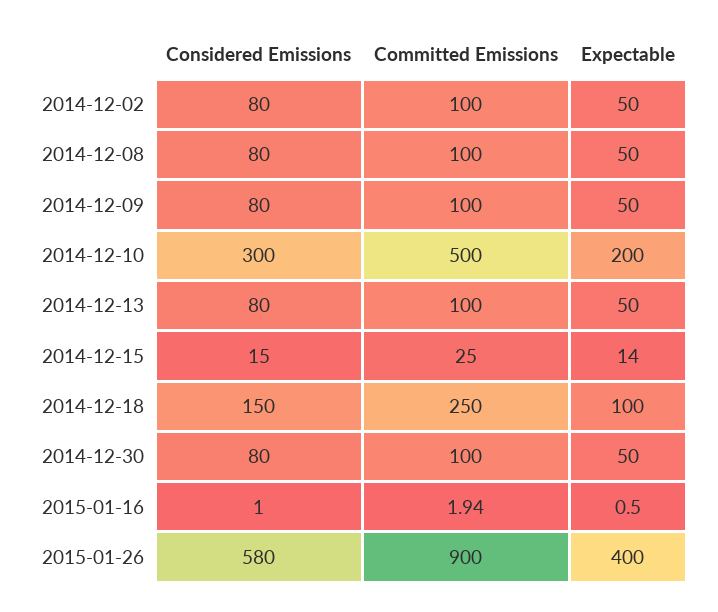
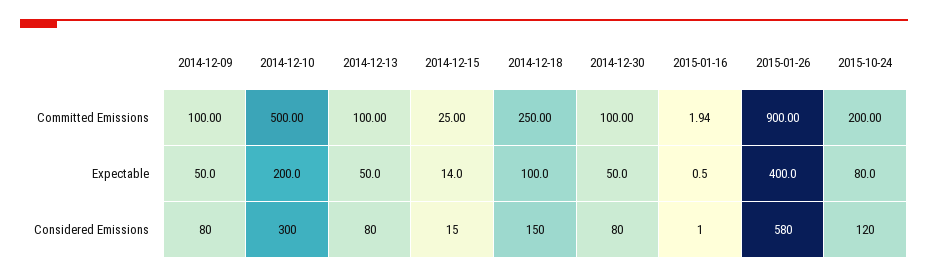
Considered Emissions, 2014-12-02: 80 -> none
Committed Emissions, 2014-12-02: 100 -> none
Expectable, 2014-12-02: 50 -> none
Considered Emissions, 2014-12-08: 80 -> none
Committed Emissions, 2014-12-08: 100 -> none
Expectable, 2014-12-08: 50 -> none
Committed Emissions, 2015-10-24: none -> 200
Expectable, 2015-10-24: none -> 80
Considered Emissions, 2015-10-24: none -> 120

